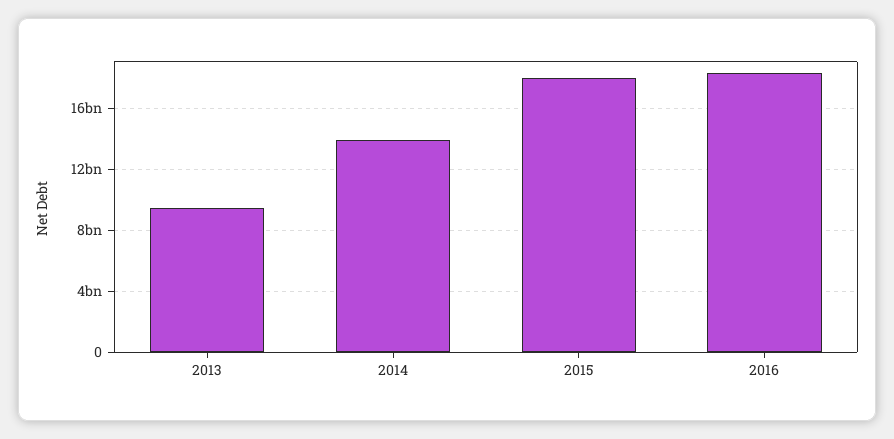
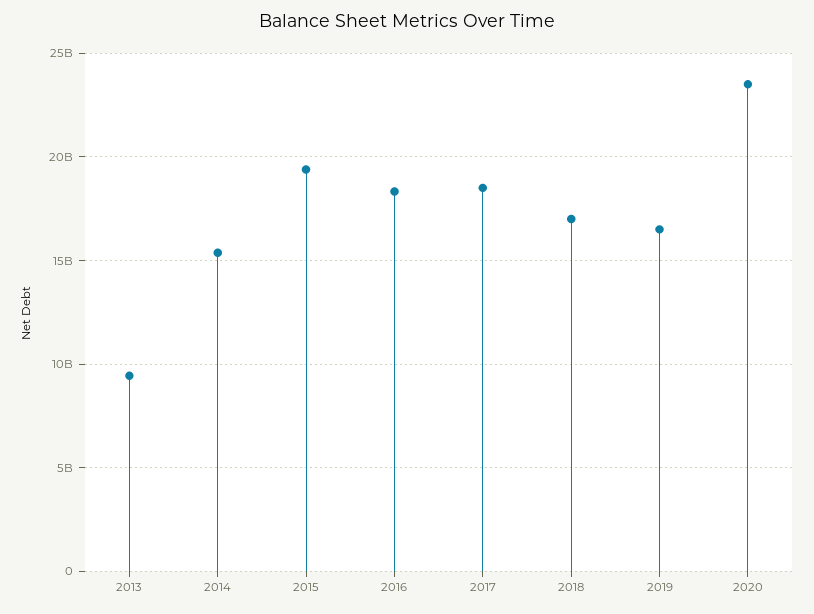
2014: 14000000000 -> 15500000000
2015: 18000000000 -> 19500000000
2017: none -> 18500000000
2018: none -> 17000000000
2019: none -> 16500000000
2020: none -> 23500000000

